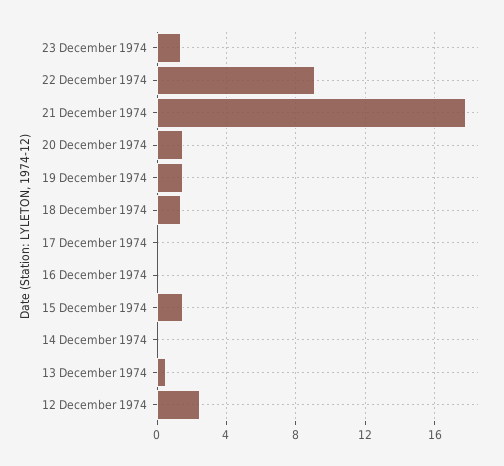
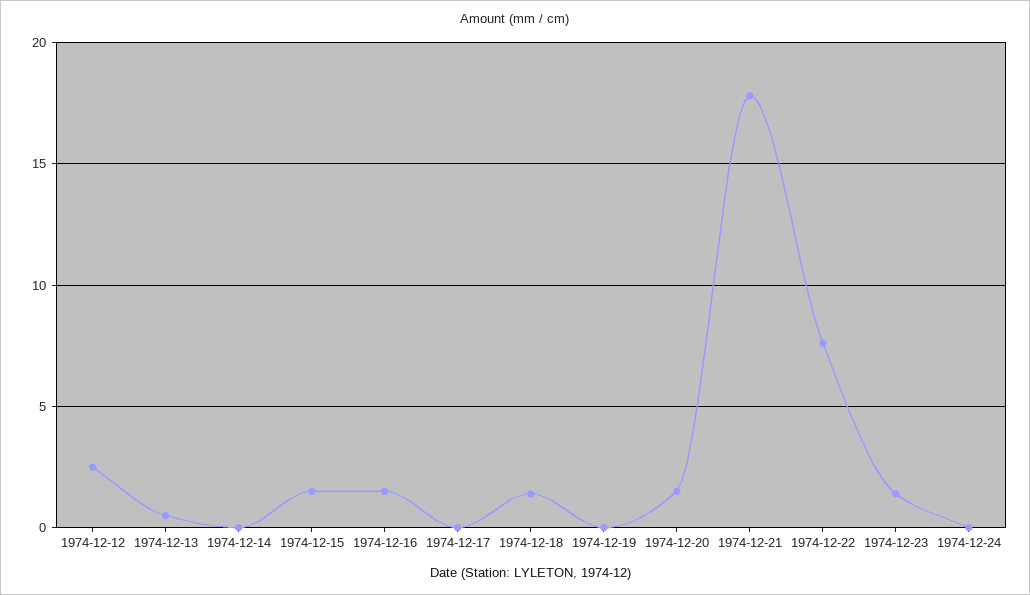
22 December 1974: 9 -> 7.5
19 December 1974: 1.5 -> 0
16 December 1974: 0 -> 1.5
1974-12-24: none -> 0

